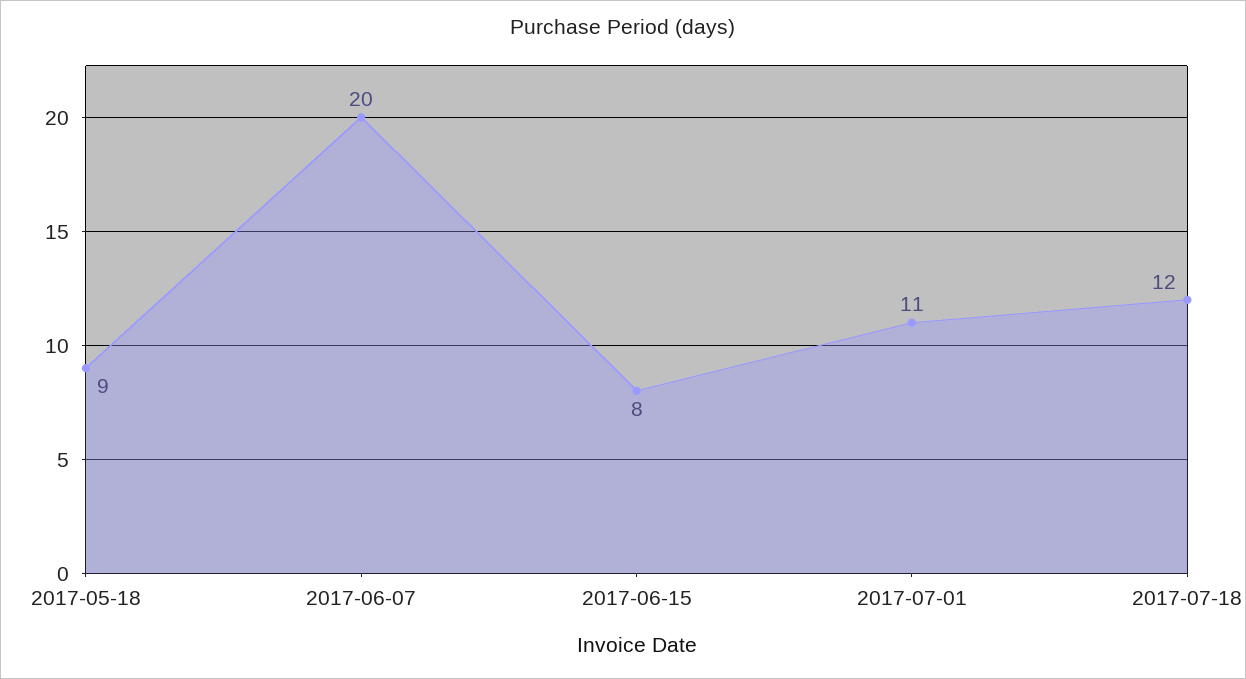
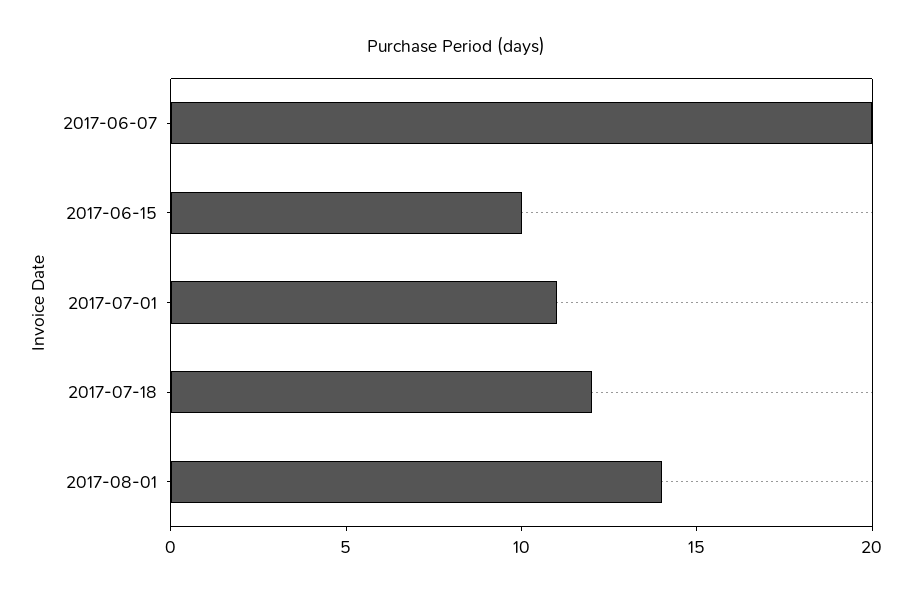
2017-05-18: 9 -> none
2017-06-15: 8 -> 10
2017-08-01: none -> 14

